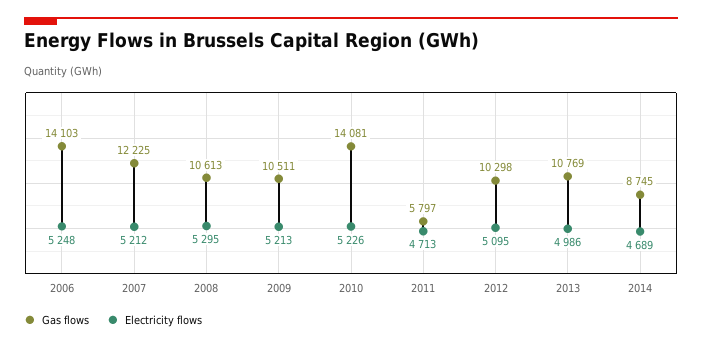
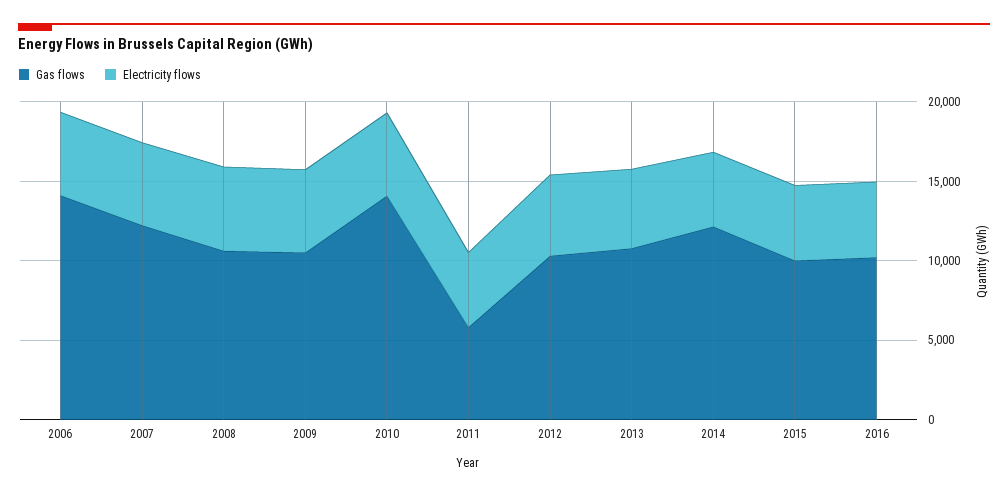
Gas flows, 2014: 8745 -> 12000
Gas flows, 2015: none -> 10000
Electricity flows, 2015: none -> 5000
Gas flows, 2016: none -> 10000
Electricity flows, 2016: none -> 5000

